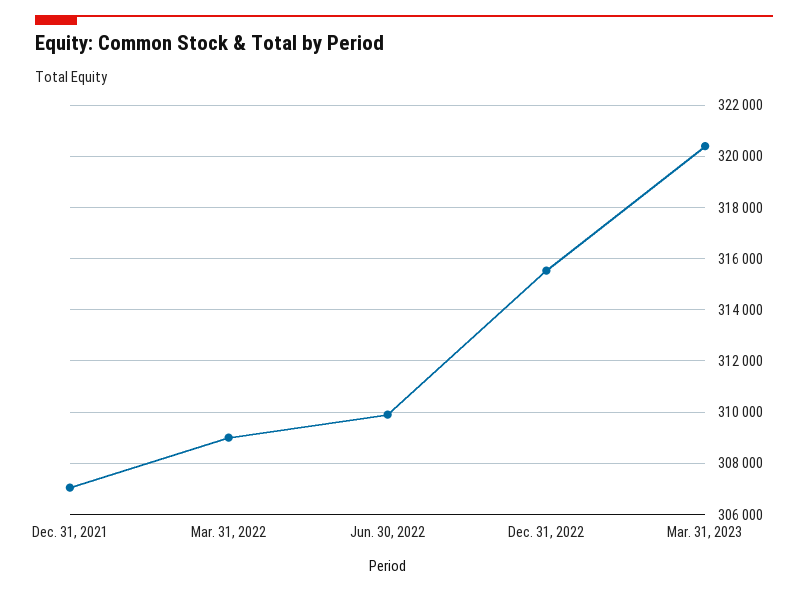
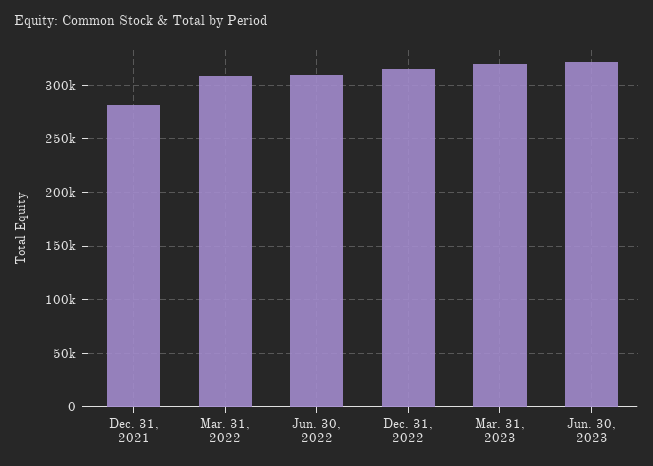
Dec. 31, 2021: 307000 -> 280000
Jun. 30, 2023: none -> 320000

